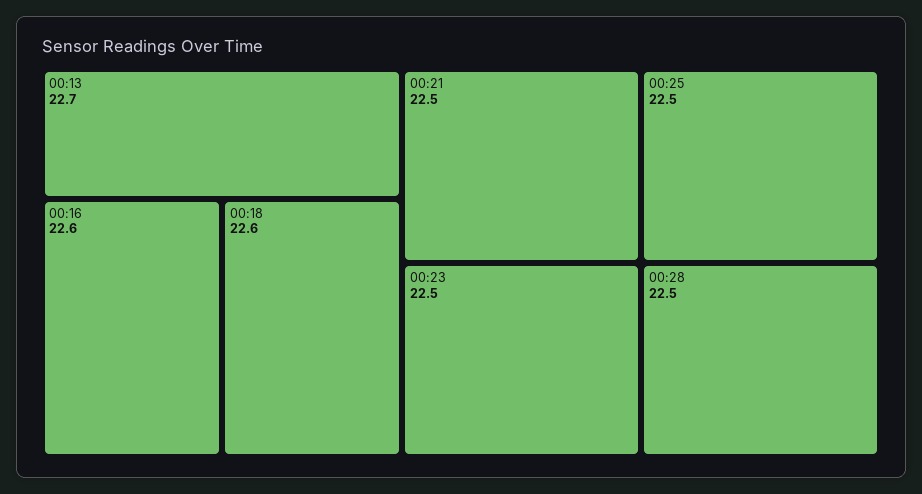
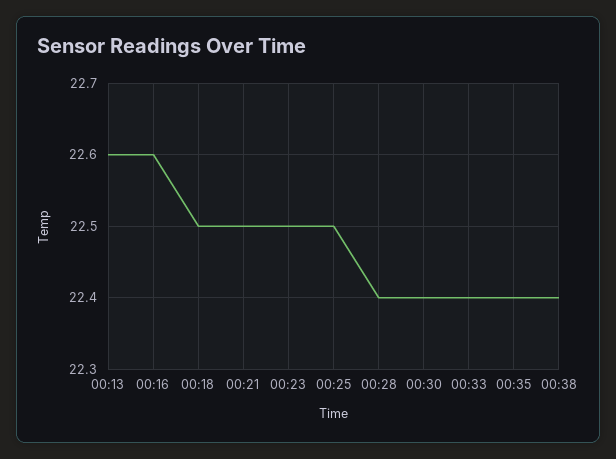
00:13: 22.7 -> 22.6
00:18: 22.6 -> 22.5
00:28: 22.5 -> 22.4
00:30: none -> 22.4
00:33: none -> 22.4
00:35: none -> 22.4
00:38: none -> 22.4

